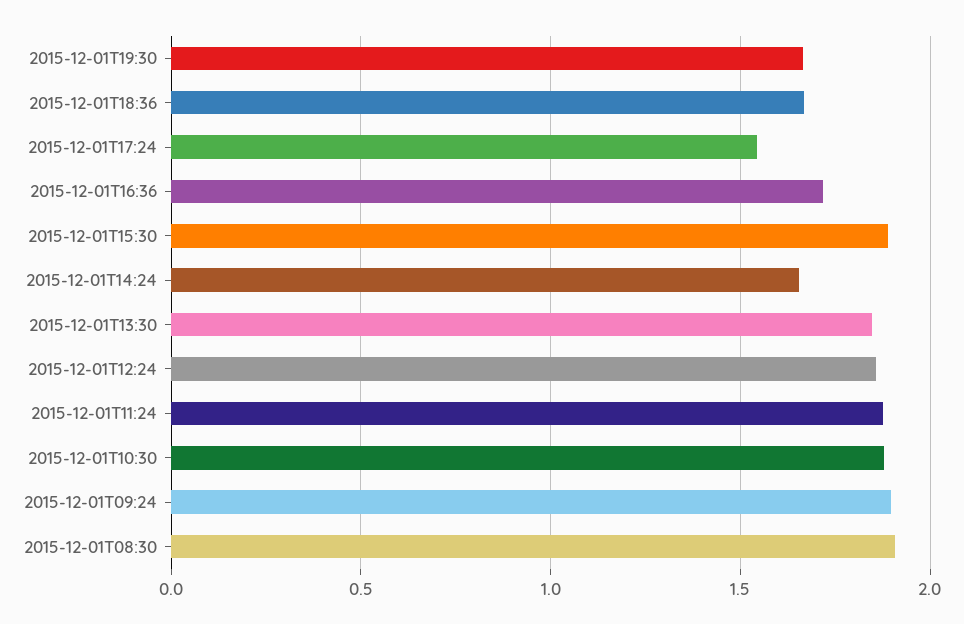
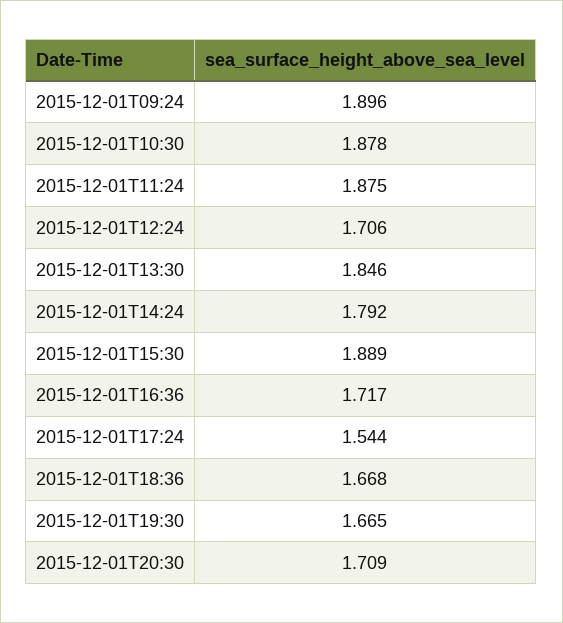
2015-12-01T14:24: 1.65 -> 1.792
2015-12-01T12:24: 1.85 -> 1.706
2015-12-01T08:30: 1.9 -> none
2015-12-01T20:30: none -> 1.709

